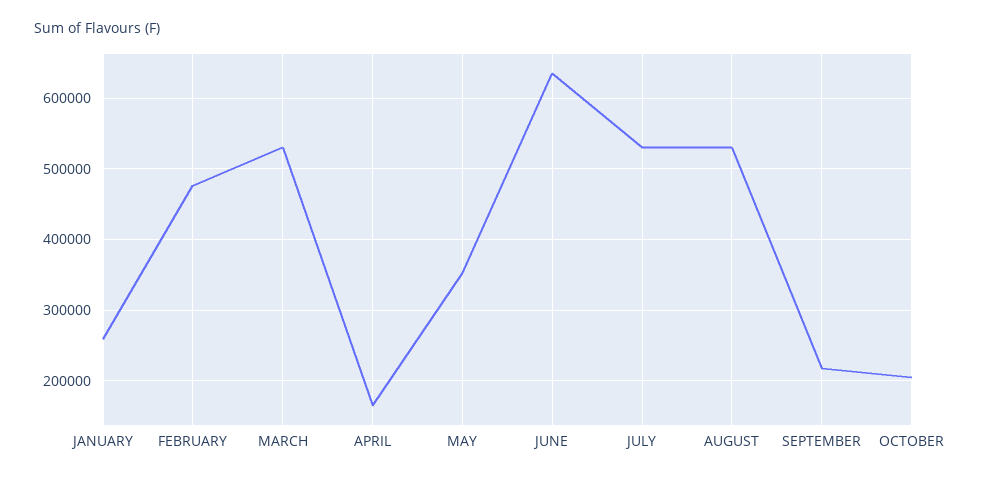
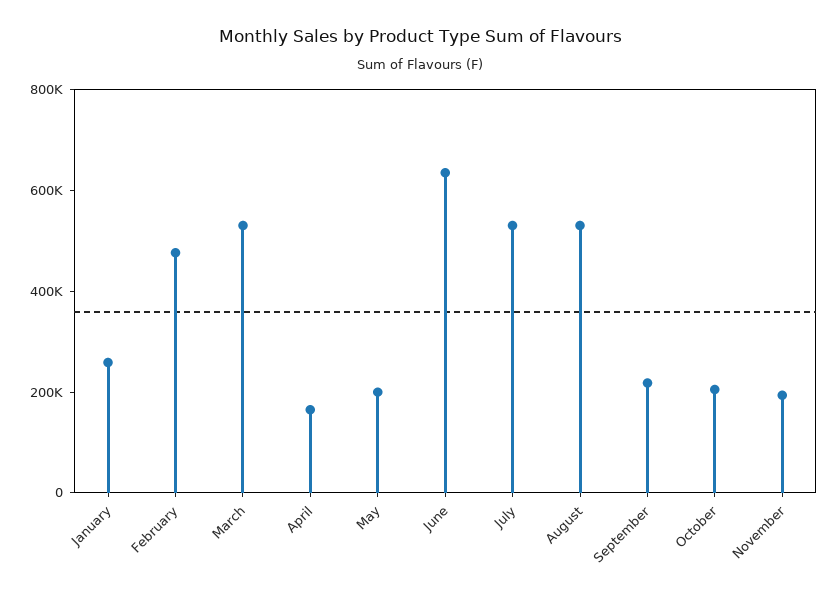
MAY: 350000 -> 200000
November: none -> 200000

